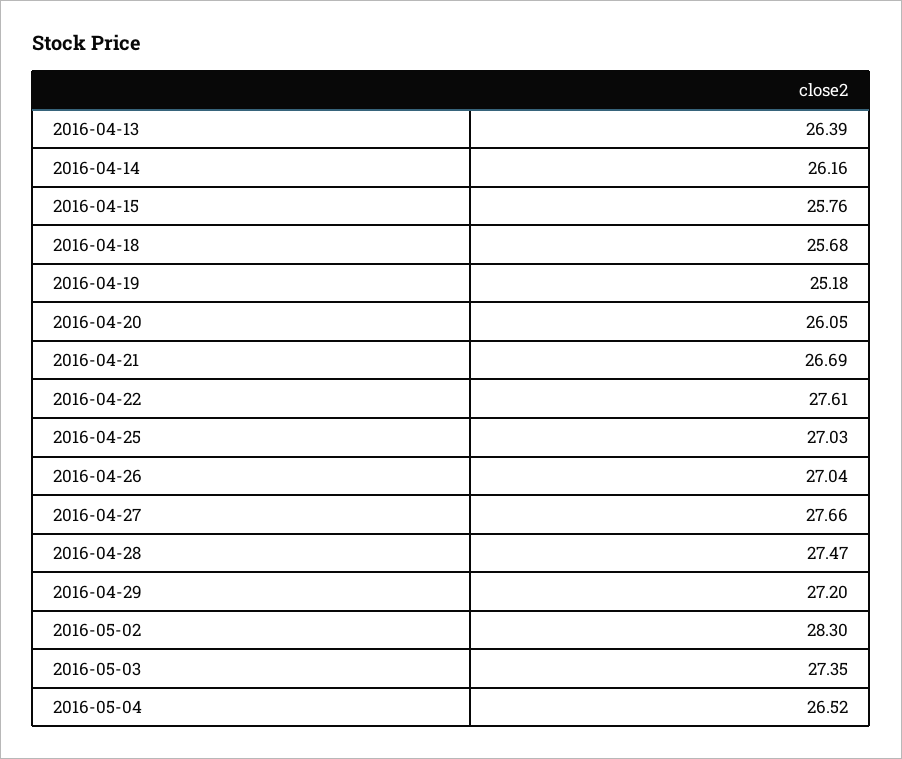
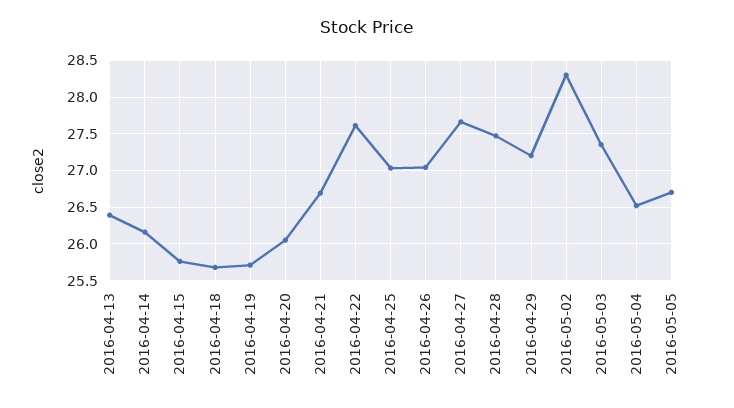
2016-04-19: 25.18 -> 25.7
2016-05-05: none -> 26.7

